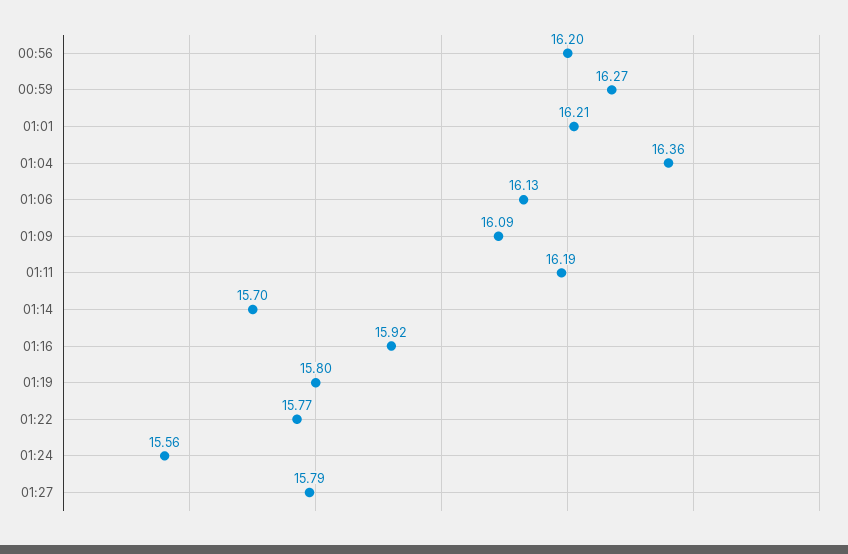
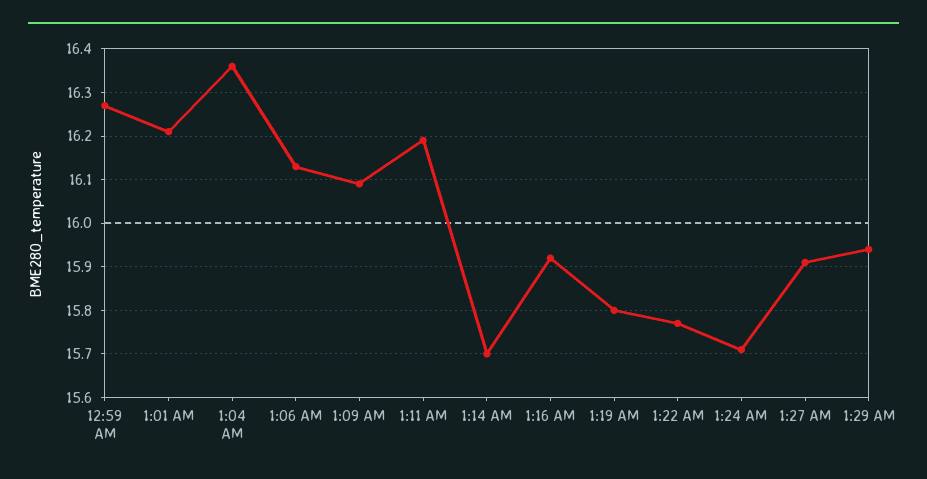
00:56: 16.2 -> none
01:24: 15.56 -> 15.7
01:27: 15.79 -> 15.9
1:29 AM: none -> 15.95

